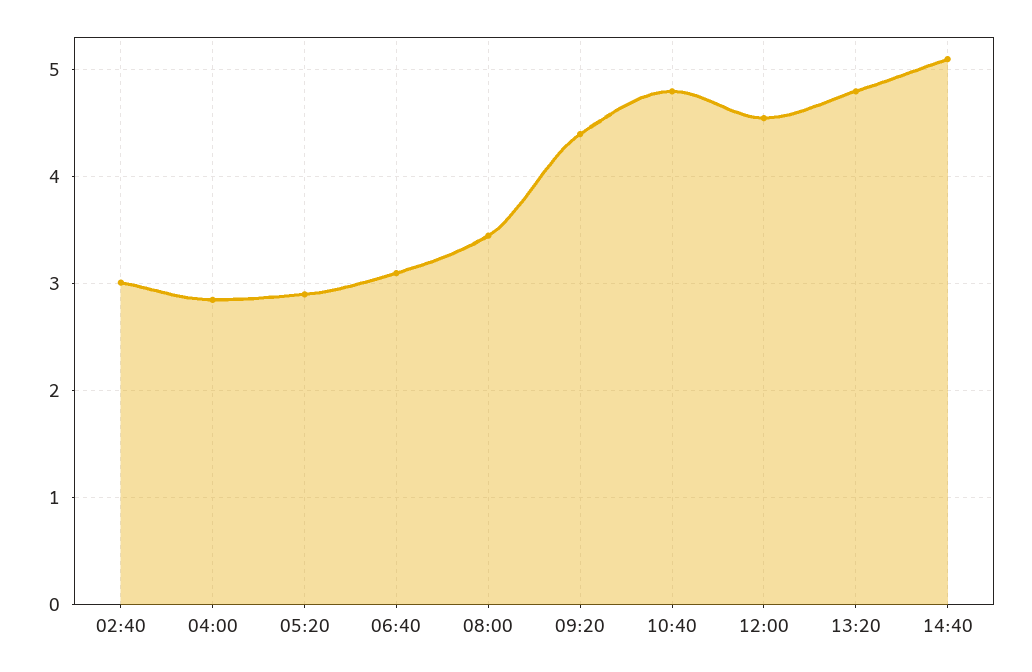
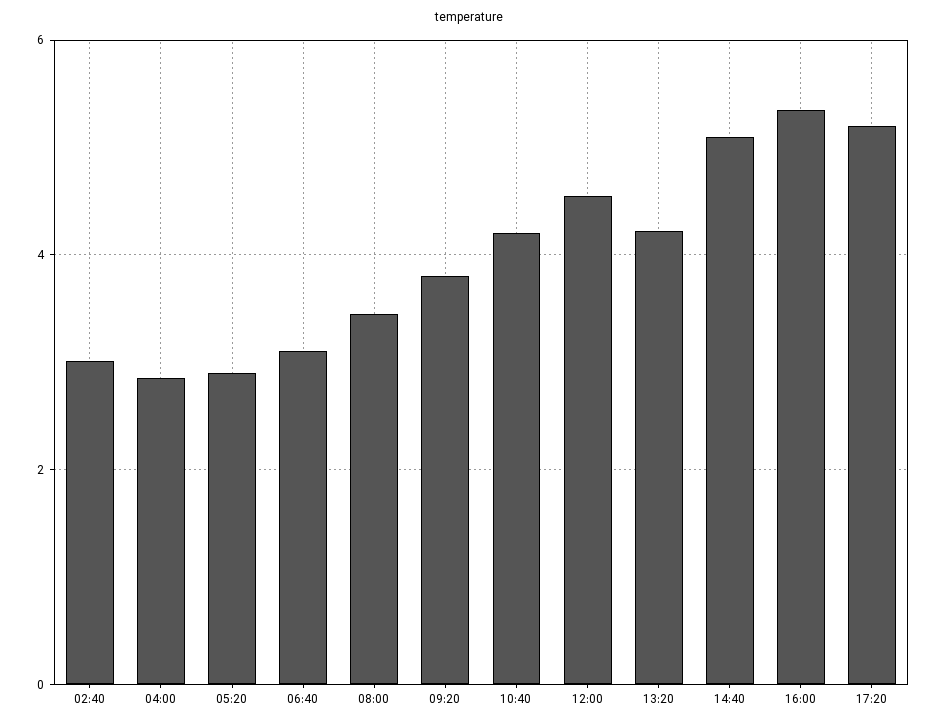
09:20: 4.4 -> 3.8
10:40: 4.8 -> 4.2
13:20: 4.8 -> 4.2
16:00: none -> 5.4
17:20: none -> 5.2

